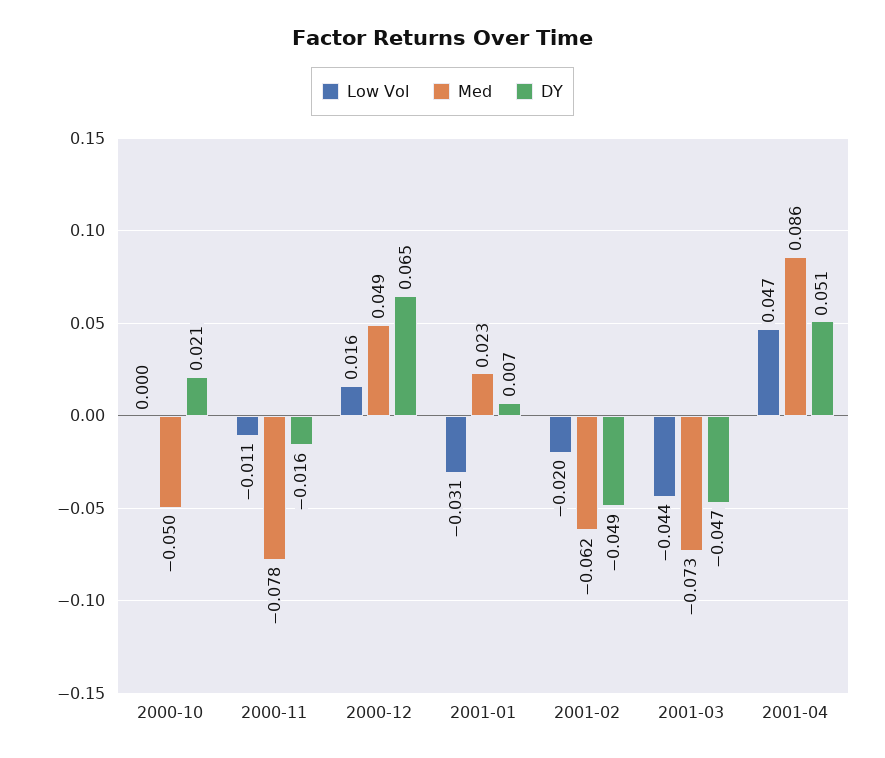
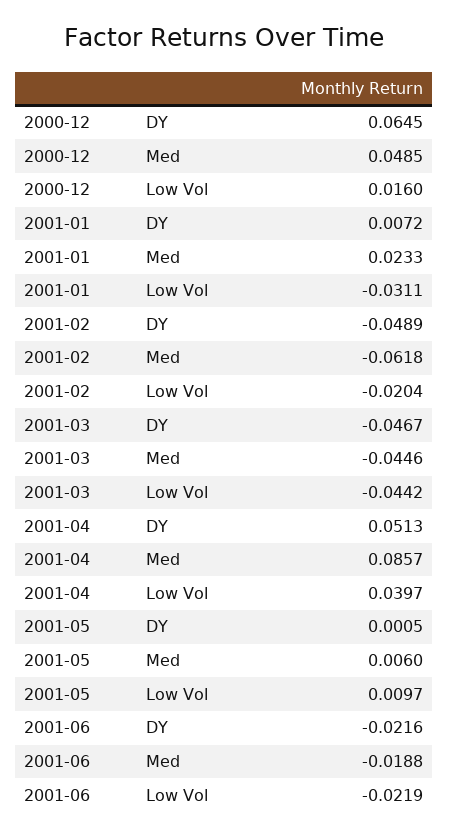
Low Vol, 2000-10: 0 -> none
Med, 2000-10: -0.05 -> none
DY, 2000-10: 0.021 -> none
Low Vol, 2000-11: -0.011 -> none
Med, 2000-11: -0.078 -> none
DY, 2000-11: -0.016 -> none
Med, 2001-03: -0.073 -> -0.0446
Low Vol, 2001-04: 0.047 -> 0.0397
DY, 2001-05: none -> 0.0005
Med, 2001-05: none -> 0.006
Low Vol, 2001-05: none -> 0.0097
DY, 2001-06: none -> -0.0216
Med, 2001-06: none -> -0.0188
Low Vol, 2001-06: none -> -0.0219

